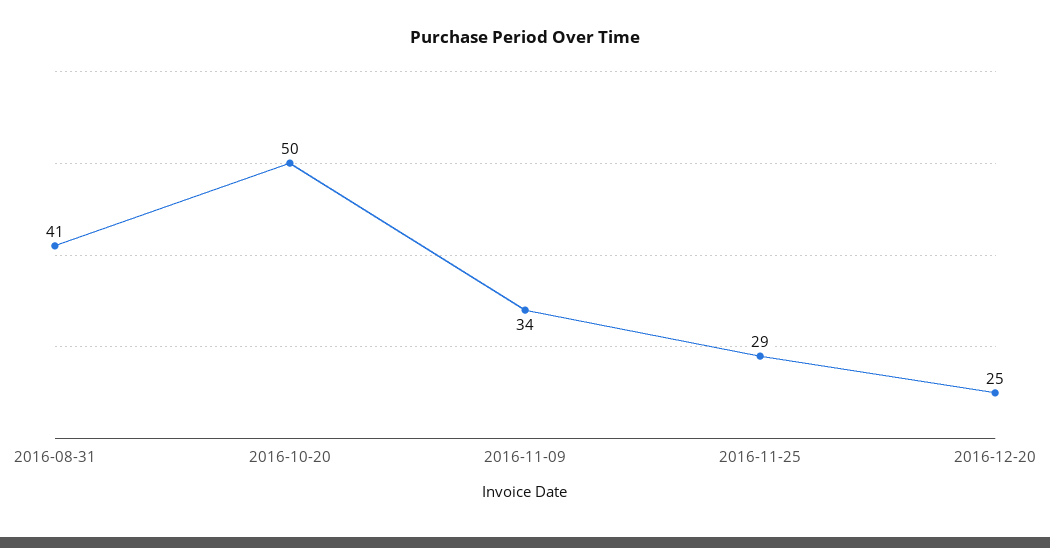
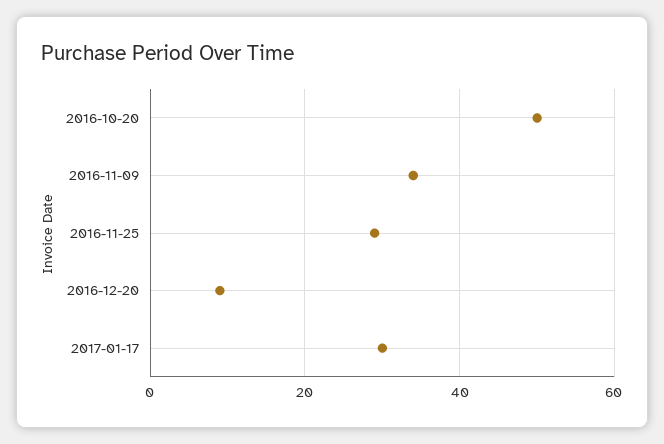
2016-08-31: 41 -> none
2016-12-20: 25 -> 10
2017-01-17: none -> 30

